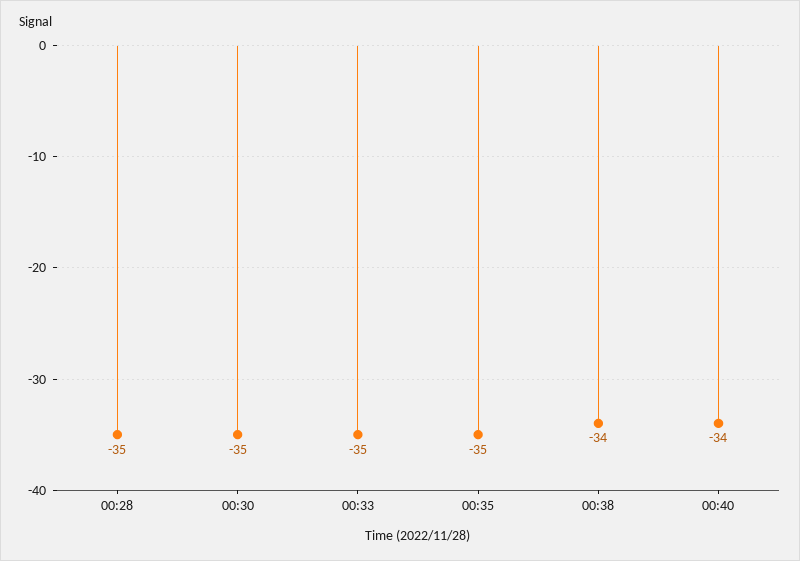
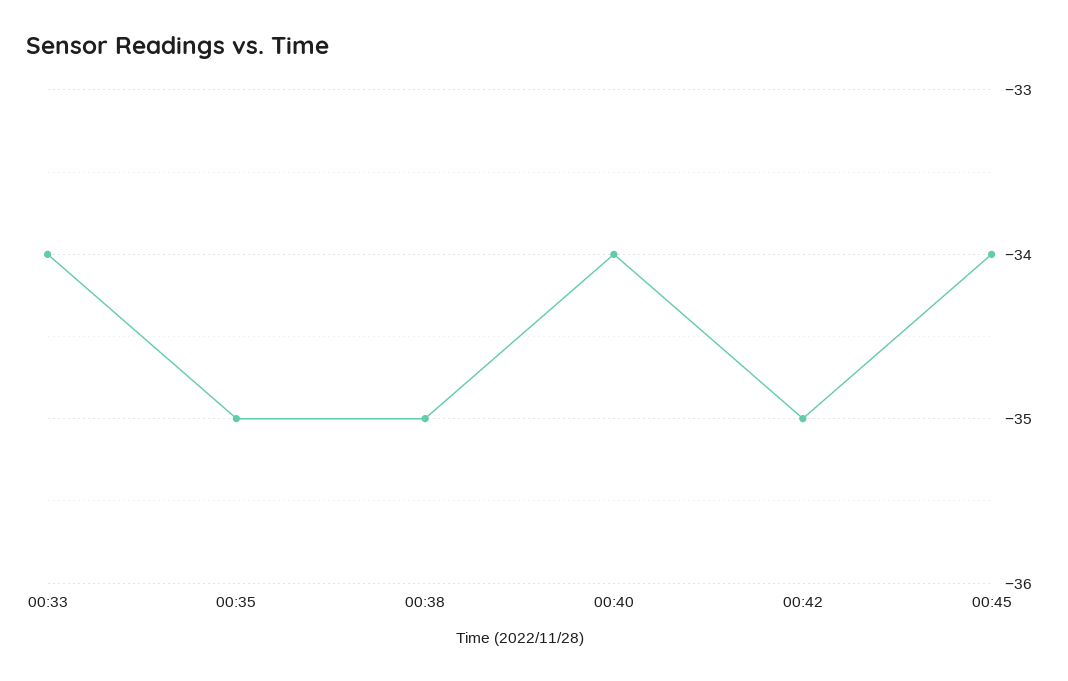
00:28: -35 -> none
00:30: -35 -> none
00:33: -35 -> -34
00:38: -34 -> -35
00:42: none -> -35
00:45: none -> -34

